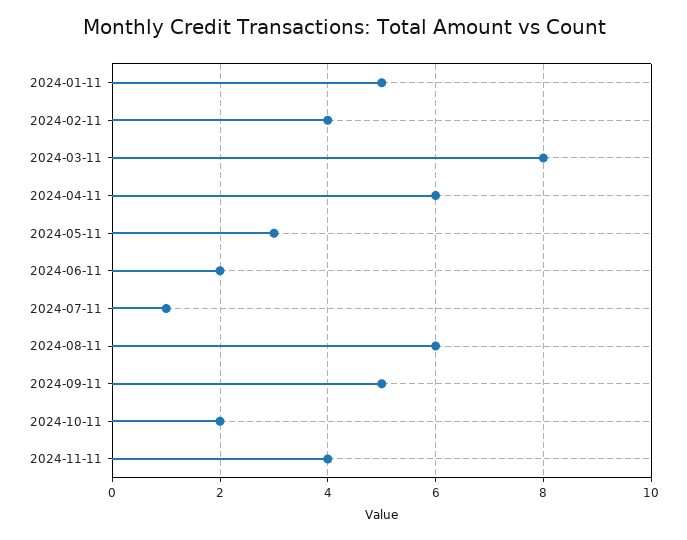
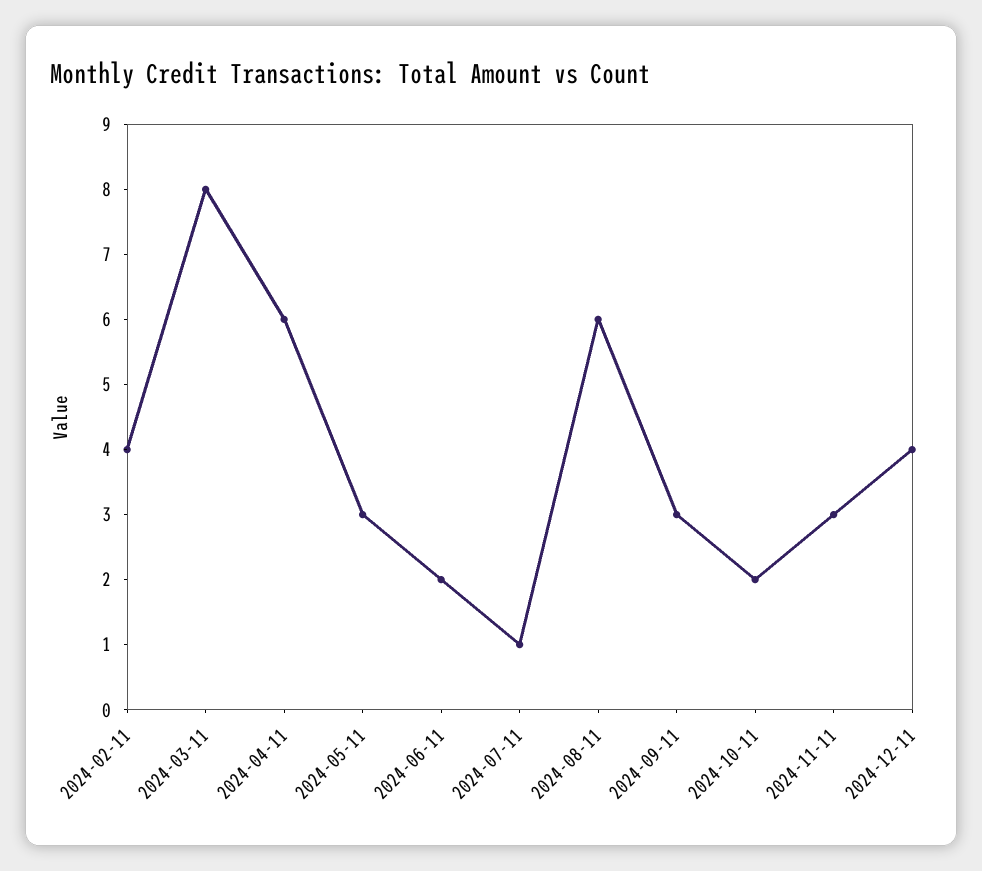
2024-01-11: 5 -> none
2024-09-11: 5 -> 3
2024-11-11: 4 -> 3
2024-12-11: none -> 4

